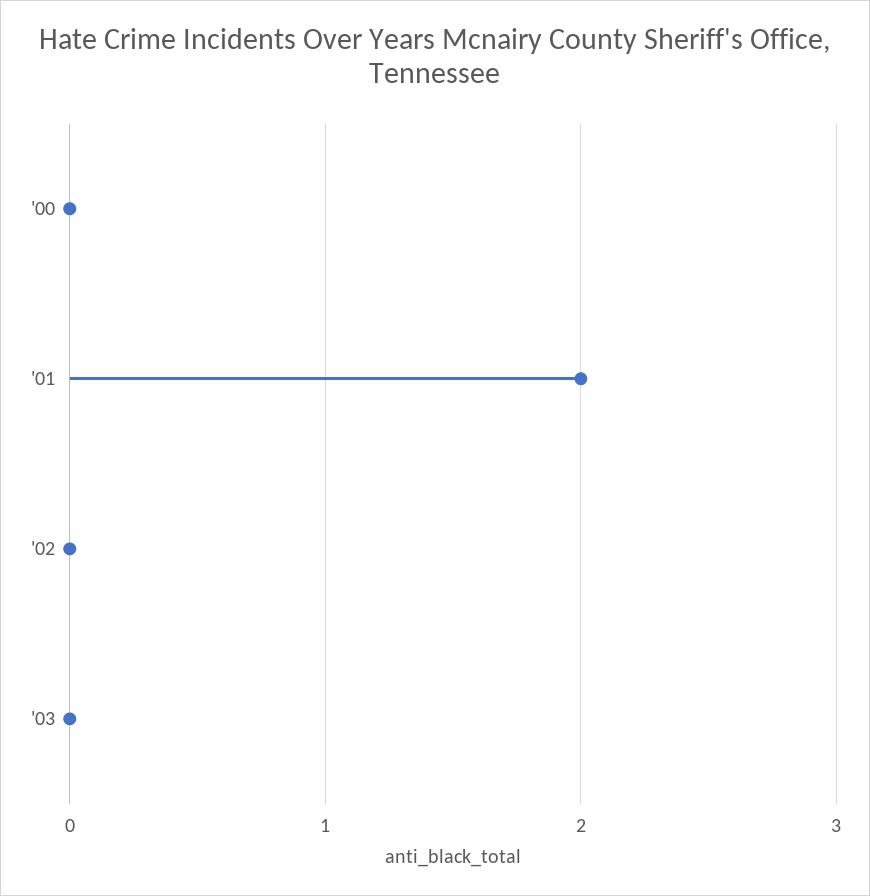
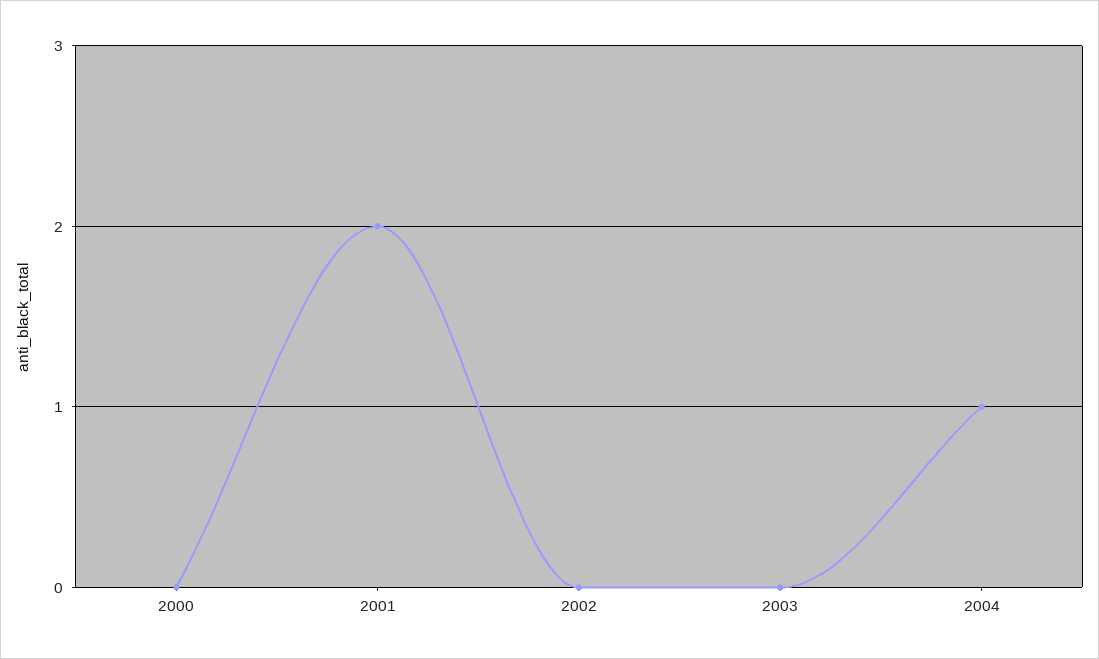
2004: none -> 1

